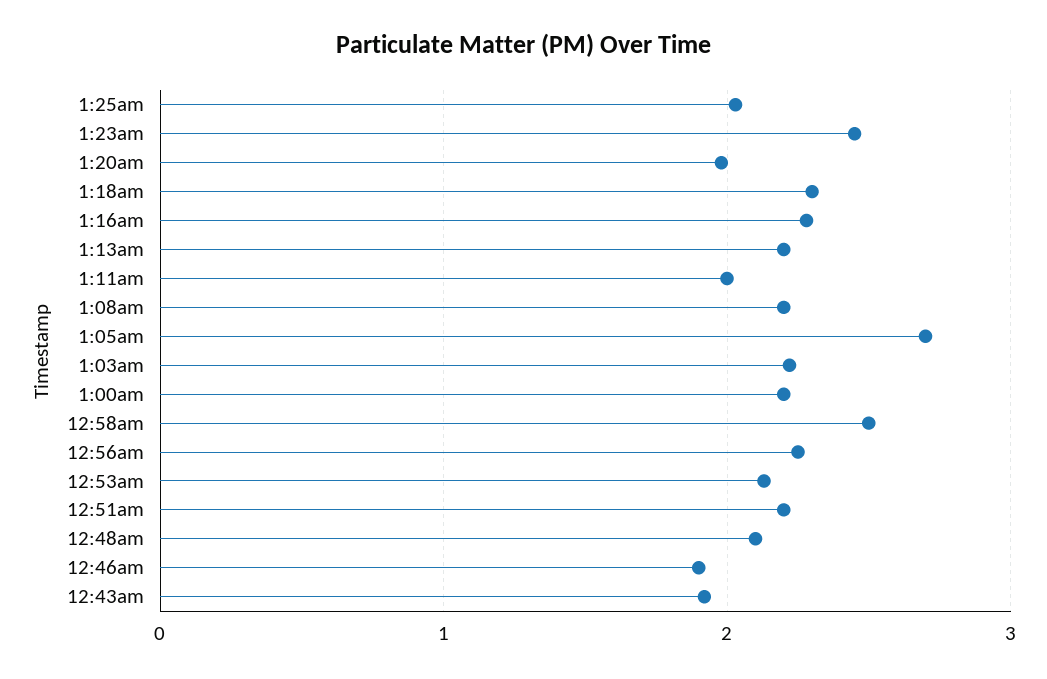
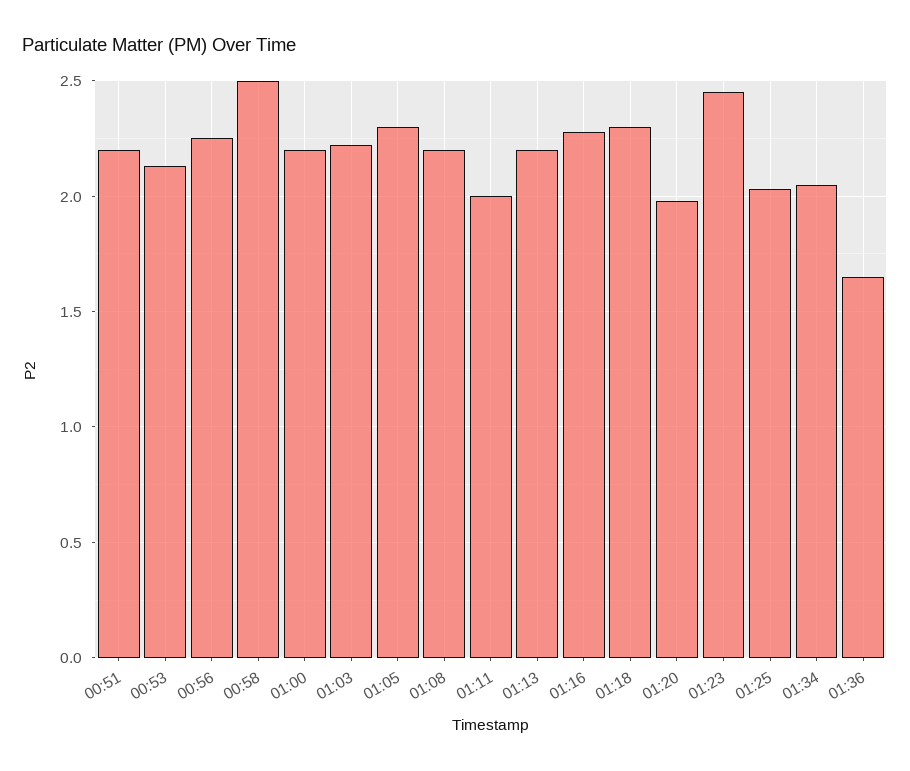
1:05am: 2.7 -> 2.3
12:48am: 2.1 -> none
12:46am: 1.9 -> none
12:43am: 1.9 -> none
01:34: none -> 2.05
01:36: none -> 1.65

